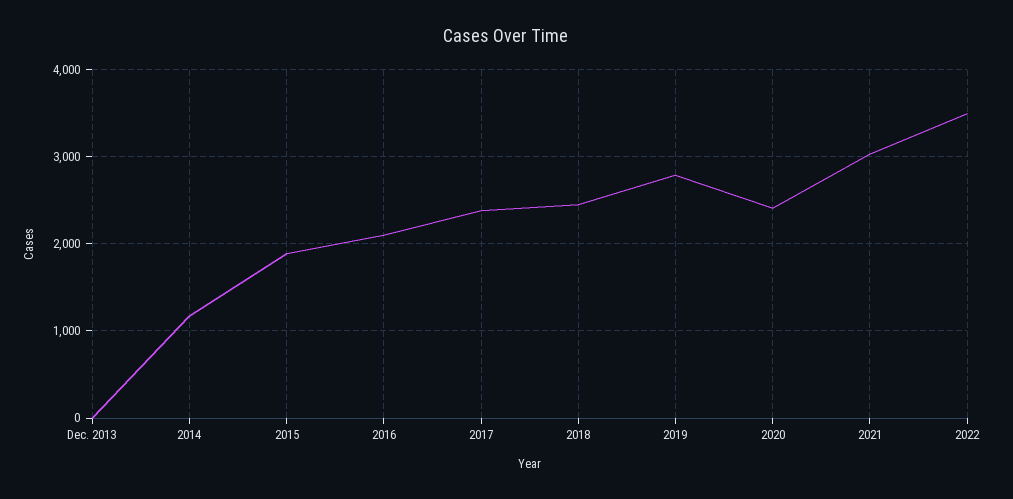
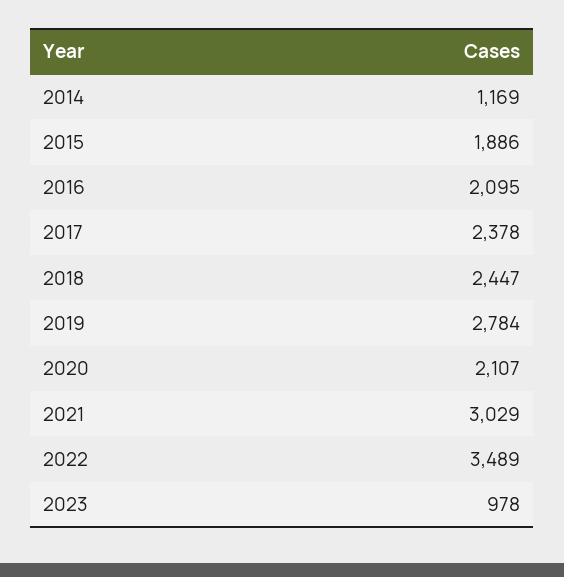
Dec. 2013: 0 -> none
2020: 2400 -> 2107
2023: none -> 978

